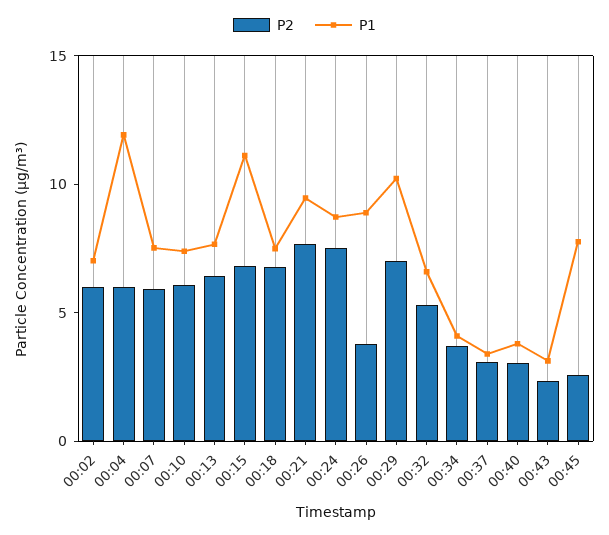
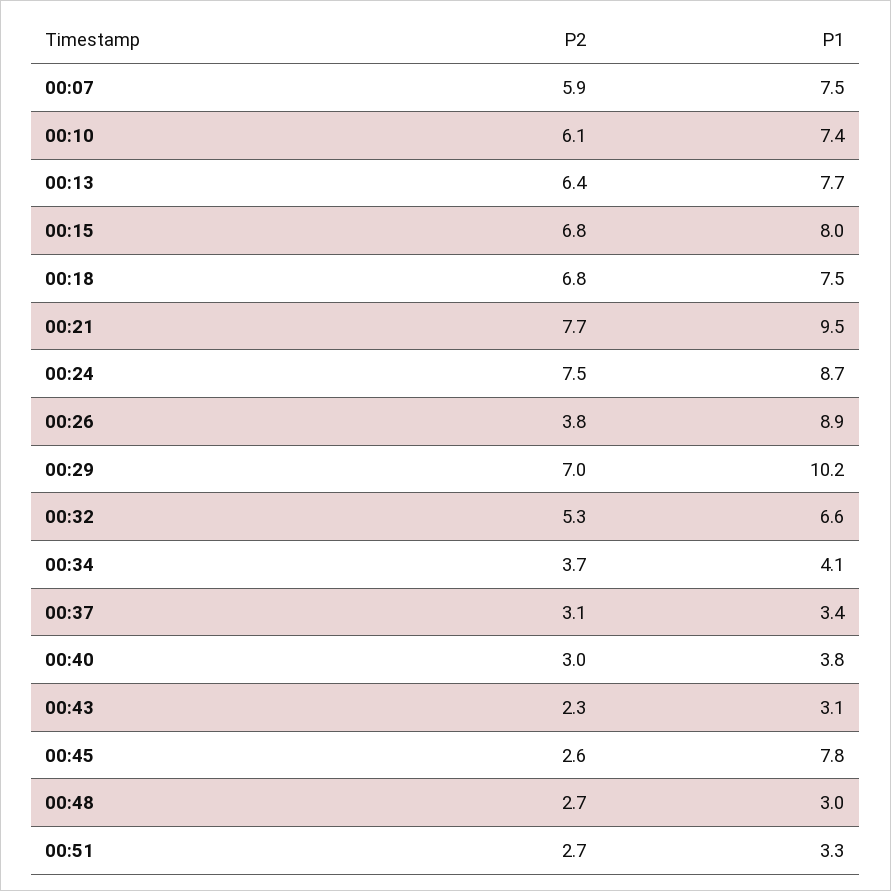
P2, 00:02: 6 -> none
P1, 00:02: 7 -> none
P2, 00:04: 6 -> none
P1, 00:04: 12 -> none
P1, 00:15: 11 -> 8
P2, 00:48: none -> 2.7
P1, 00:48: none -> 3
P2, 00:51: none -> 2.7
P1, 00:51: none -> 3.3

